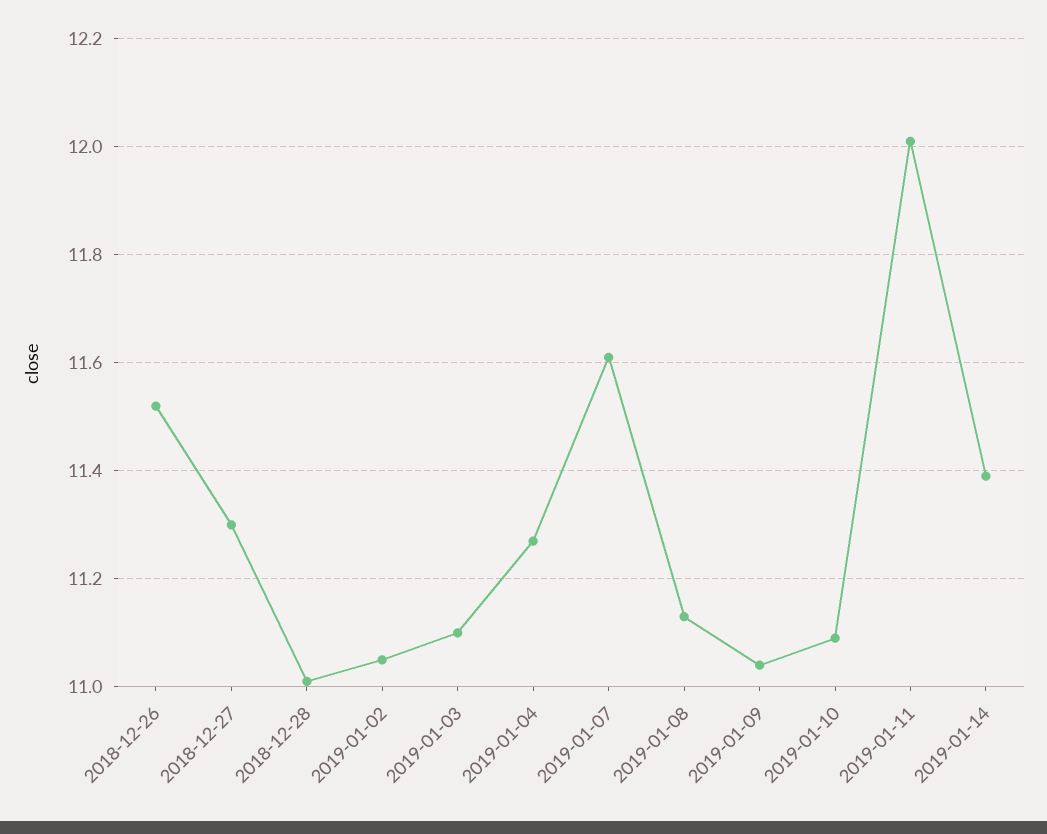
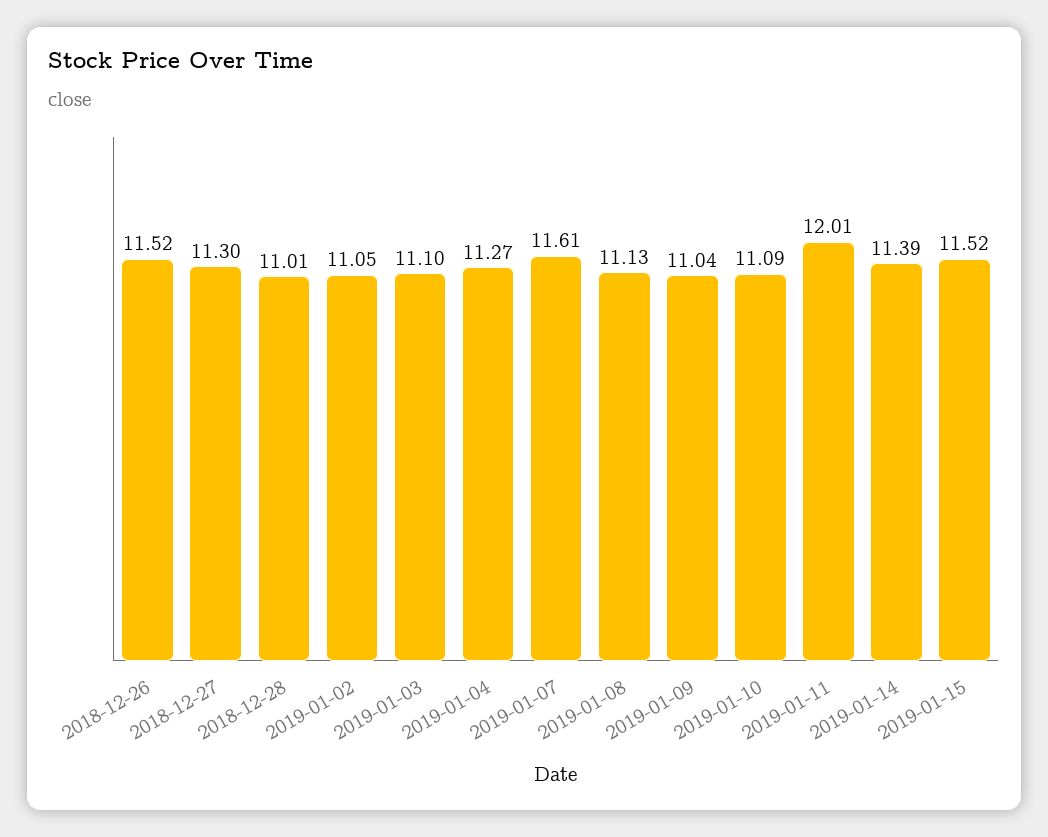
2019-01-15: none -> 11.52

